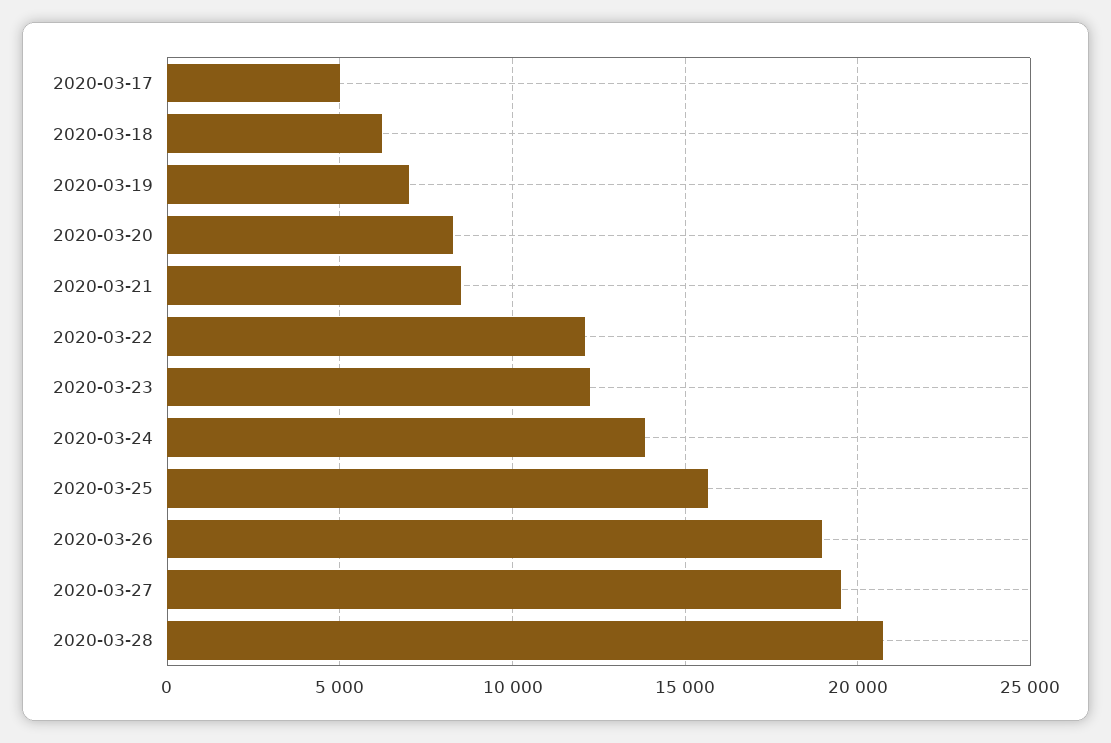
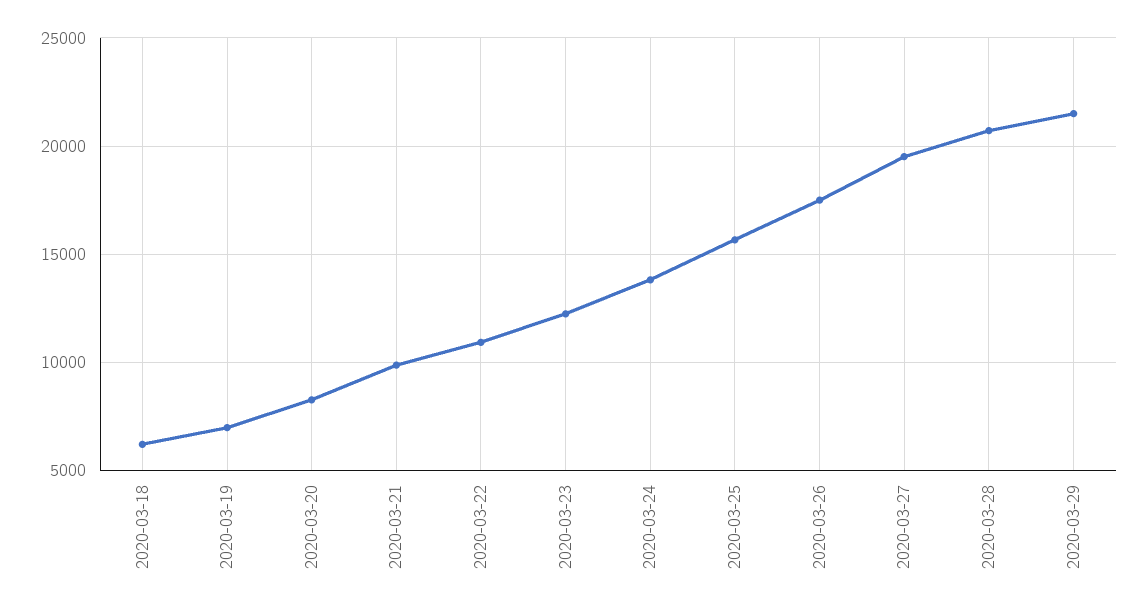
2020-03-17: 5000 -> none
2020-03-21: 8500 -> 10000
2020-03-22: 12000 -> 11000
2020-03-26: 19000 -> 17500
2020-03-29: none -> 21500

